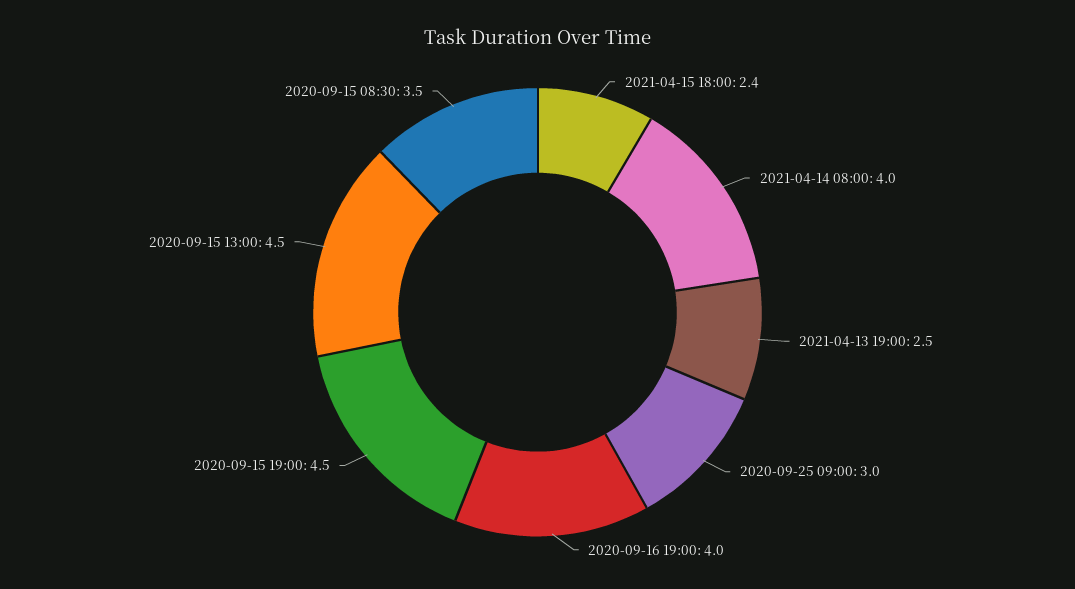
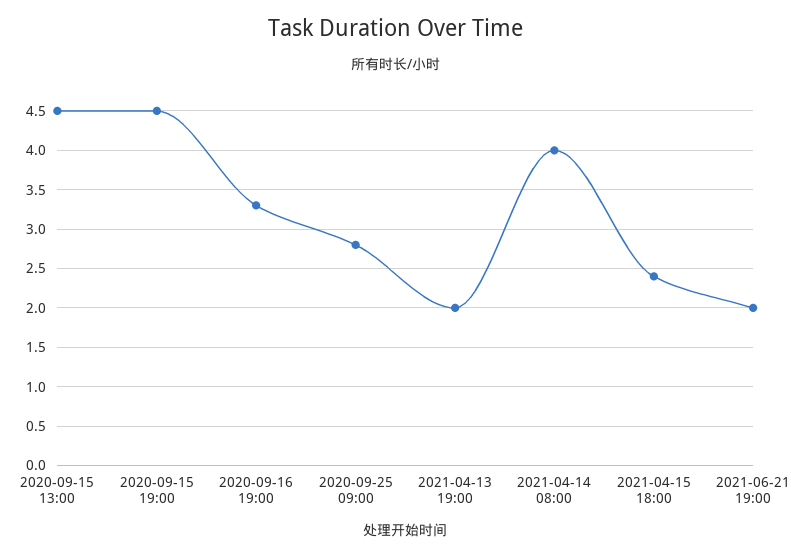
2021-04-13 19:00: 2.5 -> 2
2020-09-25 09:00: 3 -> 2.8
2020-09-16 19:00: 4 -> 3.3
2020-09-15 08:30: 3.5 -> none
2021-06-21 19:00: none -> 2

